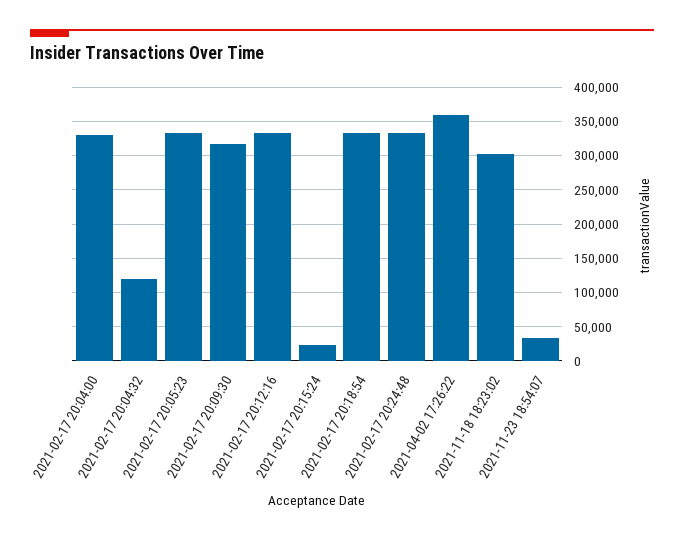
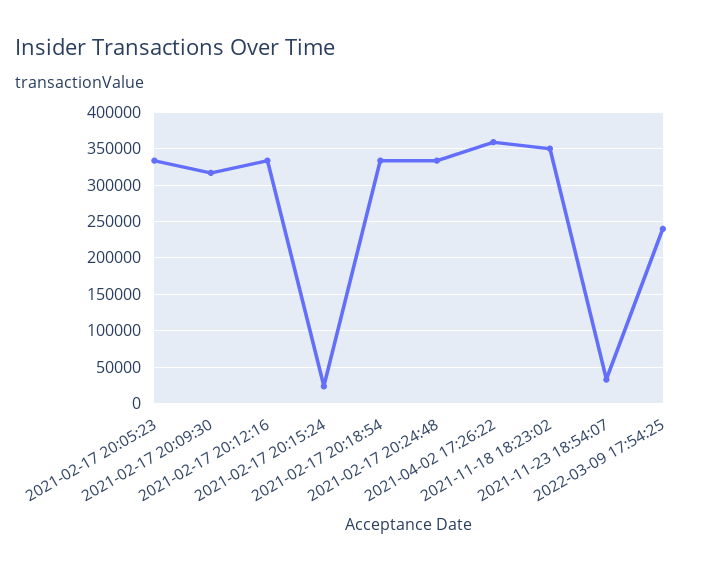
2021-02-17 20:04:00: 330000 -> none
2021-02-17 20:04:32: 120000 -> none
2021-11-18 18:23:02: 300000 -> 350000
2022-03-09 17:54:25: none -> 240000

